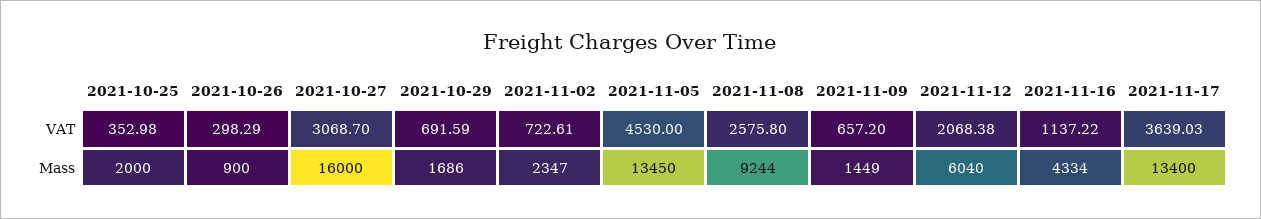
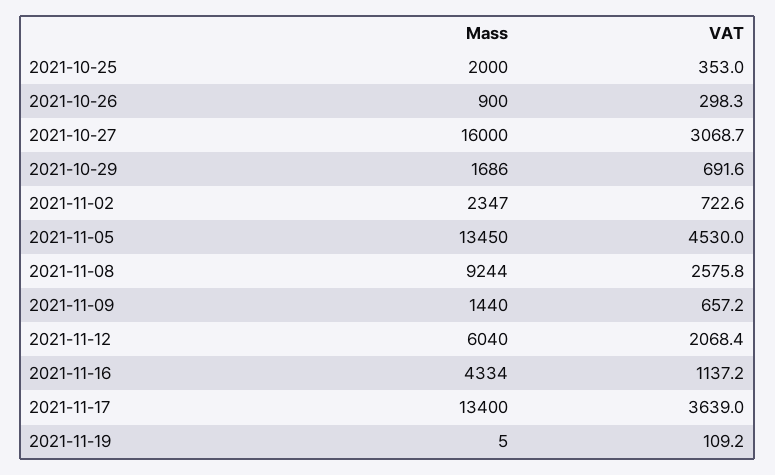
2021-11-09, Mass: 1449 -> 1440
2021-11-19, Mass: none -> 5
2021-11-19, VAT: none -> 109.2

